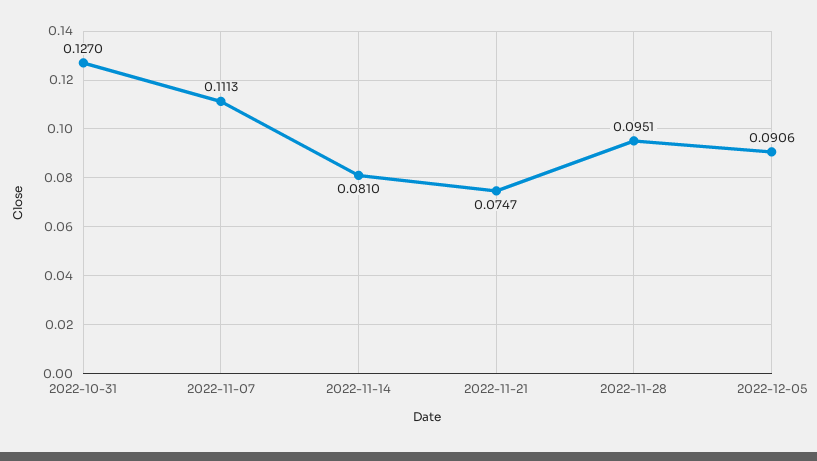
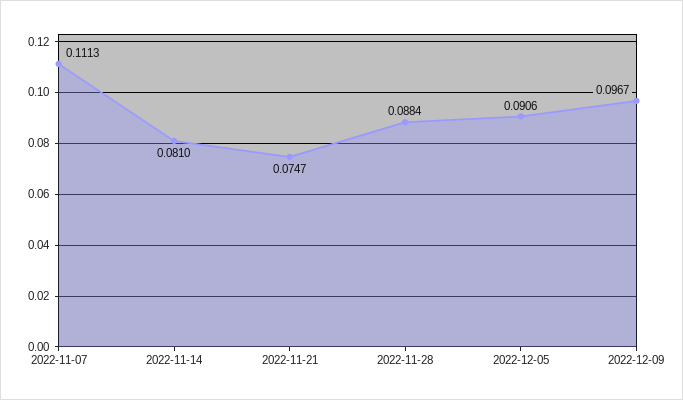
2022-10-31: 0.127 -> none
2022-11-28: 0.0951 -> 0.0884
2022-12-09: none -> 0.0967

